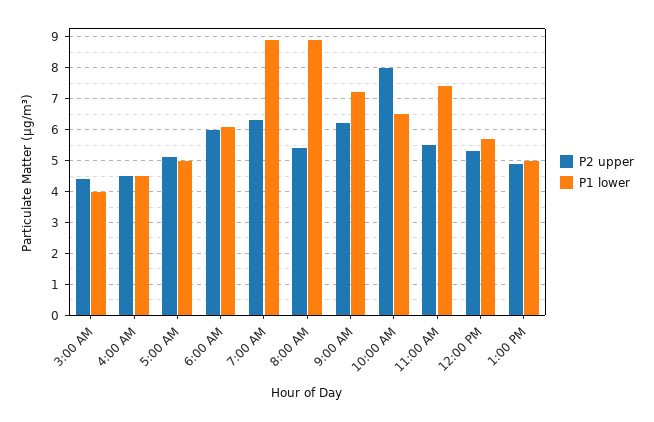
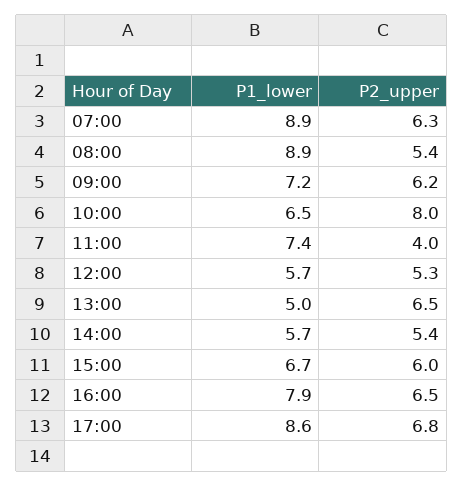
P2 upper, 3:00 AM: 4.5 -> none
P1 lower, 3:00 AM: 4 -> none
P2 upper, 4:00 AM: 4.5 -> none
P1 lower, 4:00 AM: 4.5 -> none
P2 upper, 5:00 AM: 5 -> none
P1 lower, 5:00 AM: 5 -> none
P2 upper, 6:00 AM: 6 -> none
P1 lower, 6:00 AM: 6 -> none
P2 upper, 11:00 AM: 5.5 -> 4
P2 upper, 1:00 PM: 5 -> 6.5
P1 lower, 14:00: none -> 5.7
P2 upper, 14:00: none -> 5.4
P1 lower, 15:00: none -> 6.7
P2 upper, 15:00: none -> 6
P1 lower, 16:00: none -> 7.9
P2 upper, 16:00: none -> 6.5
P1 lower, 17:00: none -> 8.6
P2 upper, 17:00: none -> 6.8

